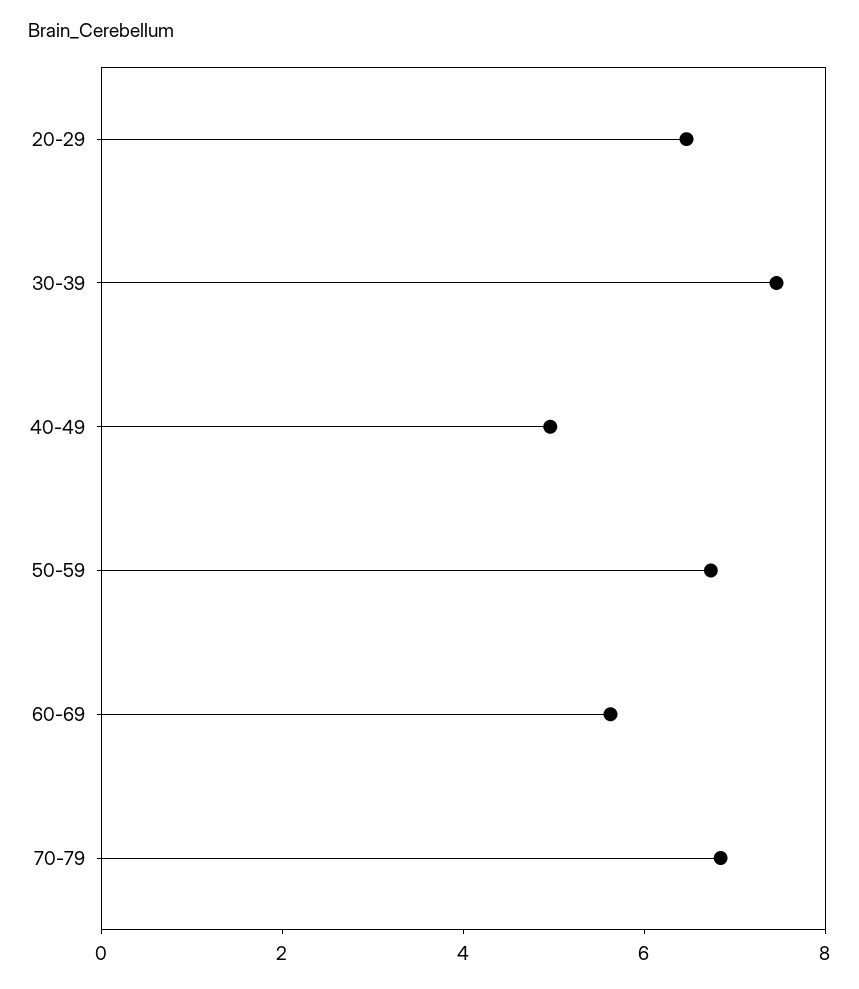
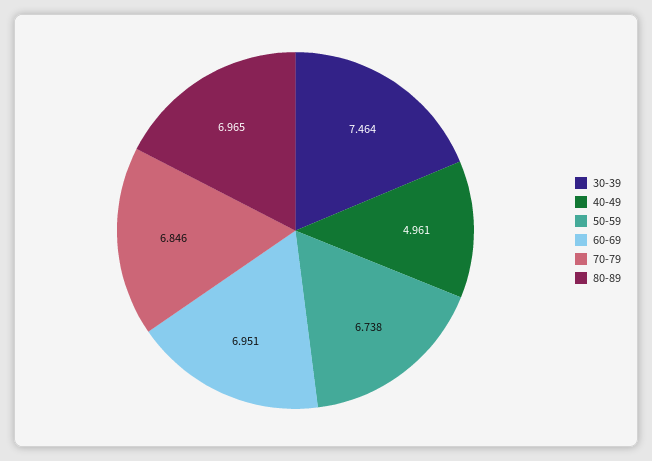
20-29: 6.5 -> none
60-69: 5.5 -> 6.951
80-89: none -> 6.965

